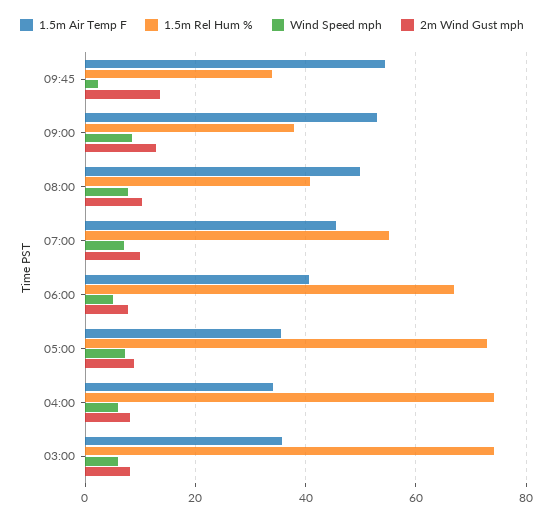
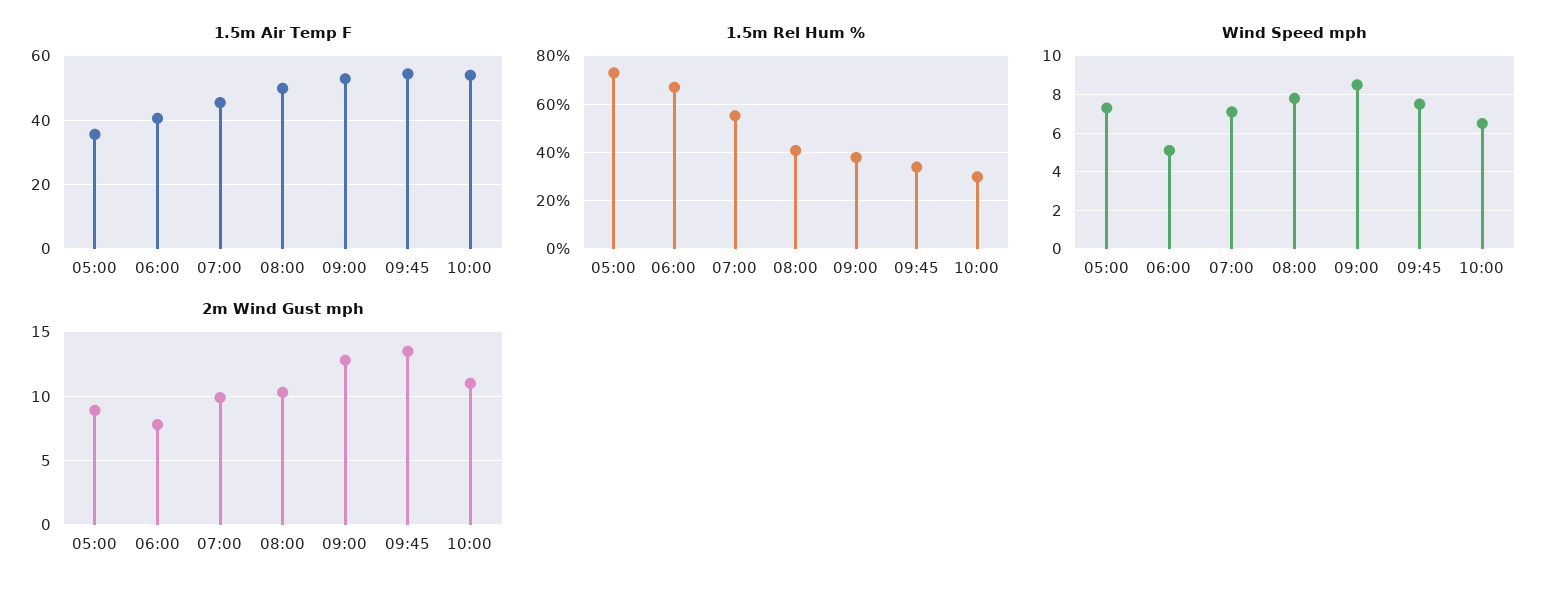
Wind Speed mph, 09:45: 2 -> 7.5
1.5m Air Temp F, 04:00: 34 -> none
1.5m Rel Hum %, 04:00: 74 -> none
Wind Speed mph, 04:00: 6 -> none
2m Wind Gust mph, 04:00: 8 -> none
1.5m Air Temp F, 03:00: 36 -> none
1.5m Rel Hum %, 03:00: 74 -> none
Wind Speed mph, 03:00: 6 -> none
2m Wind Gust mph, 03:00: 8 -> none
1.5m Air Temp F, 10:00: none -> 54
1.5m Rel Hum %, 10:00: none -> 30
Wind Speed mph, 10:00: none -> 6.5
2m Wind Gust mph, 10:00: none -> 11

